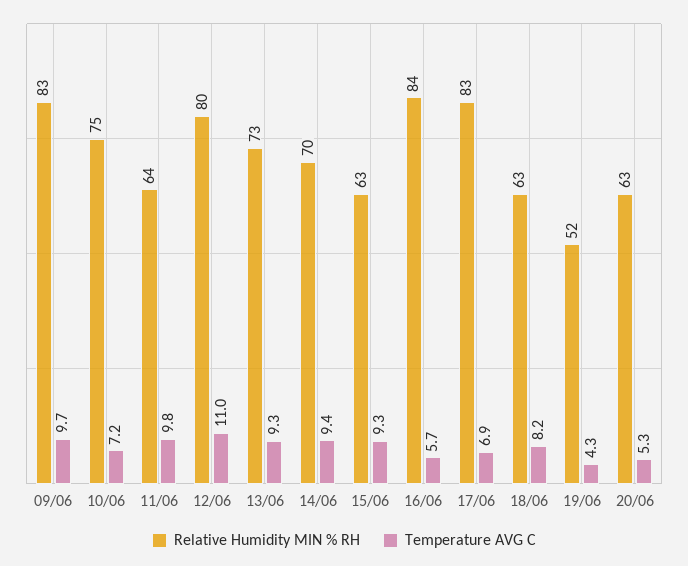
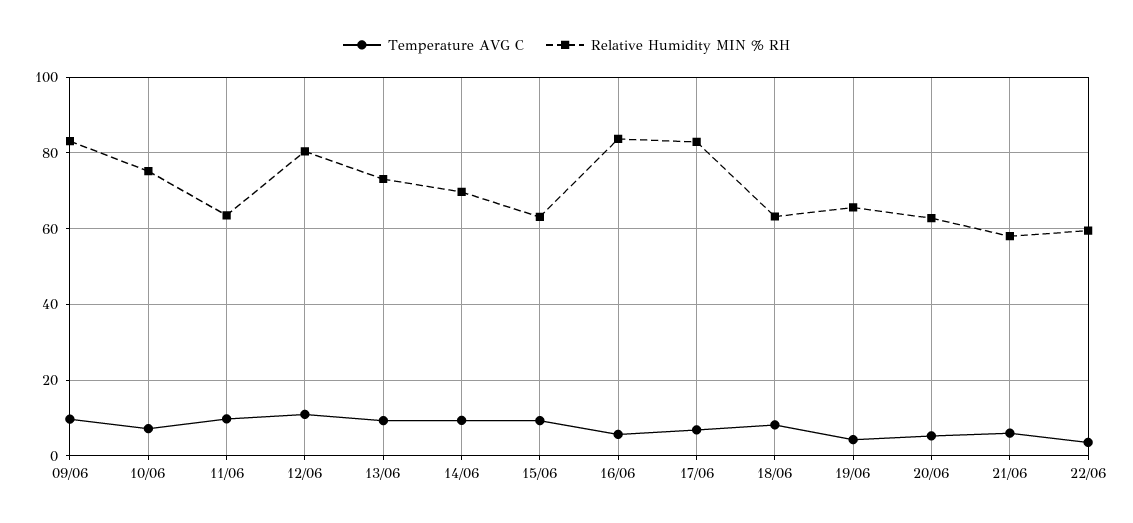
Relative Humidity MIN % RH, 19/06: 52 -> 66
Temperature AVG C, 21/06: none -> 6
Relative Humidity MIN % RH, 21/06: none -> 58
Temperature AVG C, 22/06: none -> 4
Relative Humidity MIN % RH, 22/06: none -> 60

